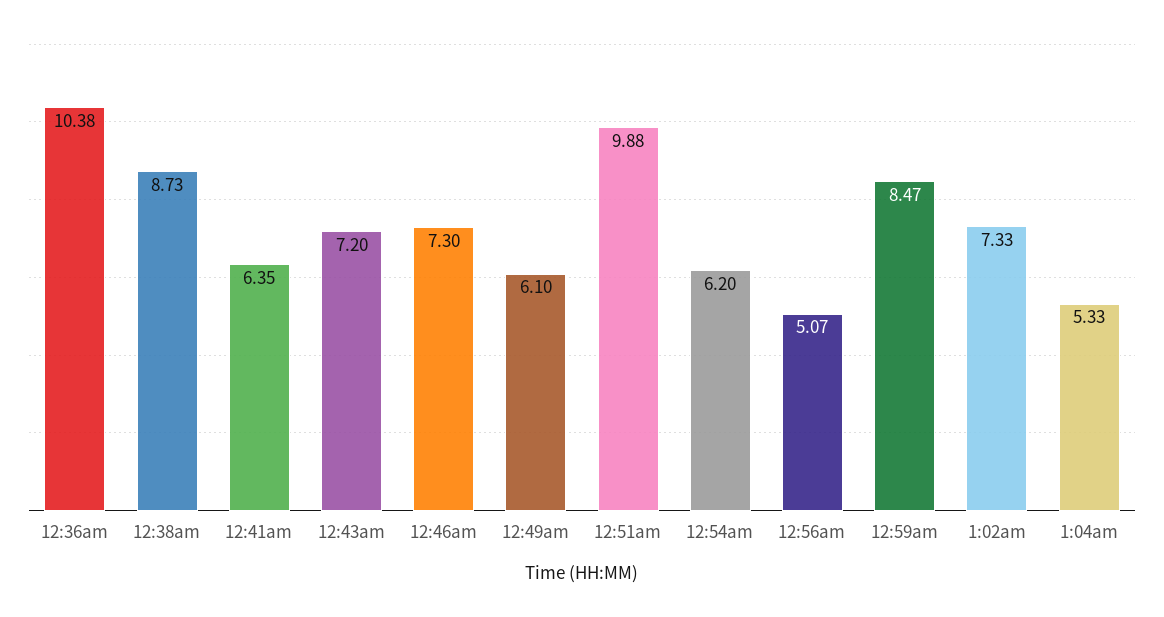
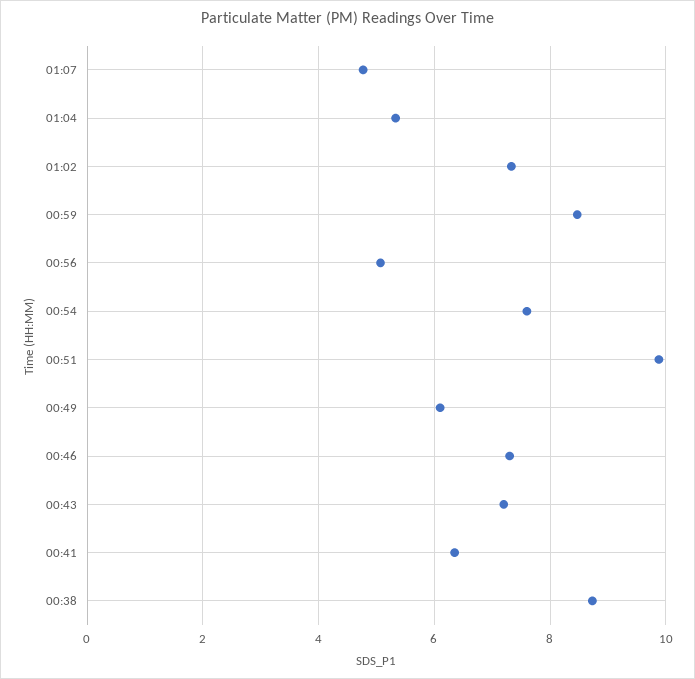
12:36am: 10.38 -> none
12:54am: 6.2 -> 7.6
01:07: none -> 4.8

